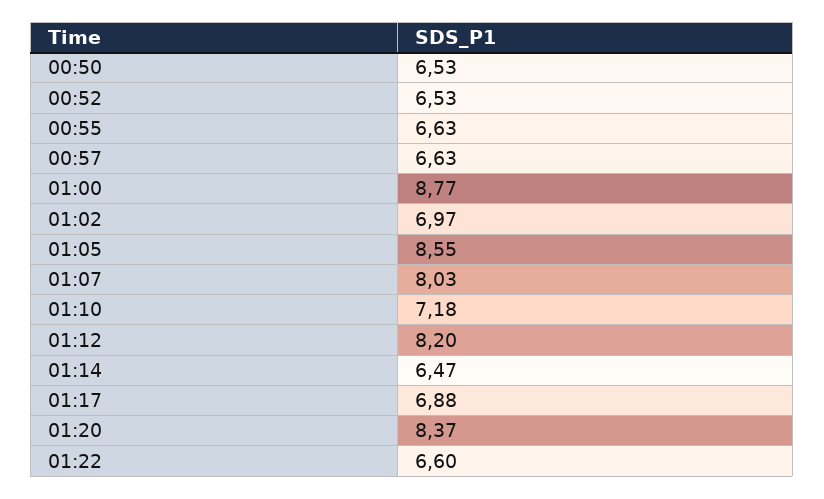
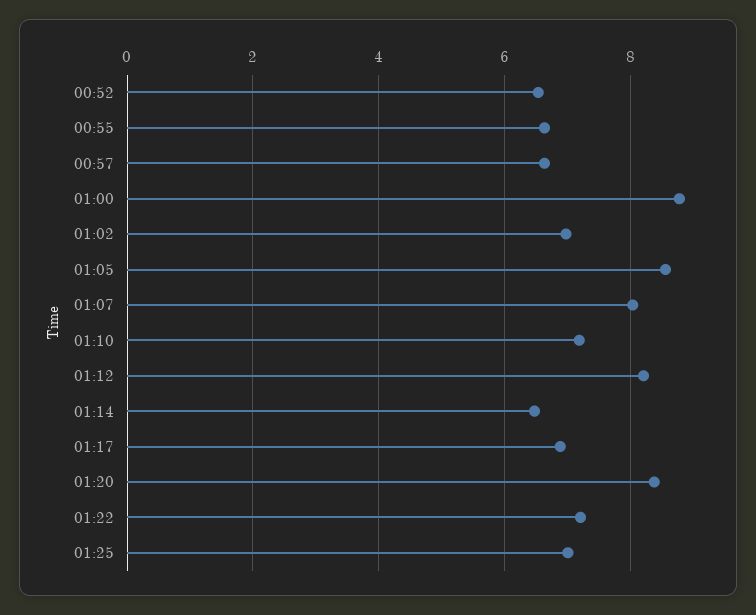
00:50: 6.53 -> none
01:22: 6.6 -> 7.2
01:25: none -> 7

